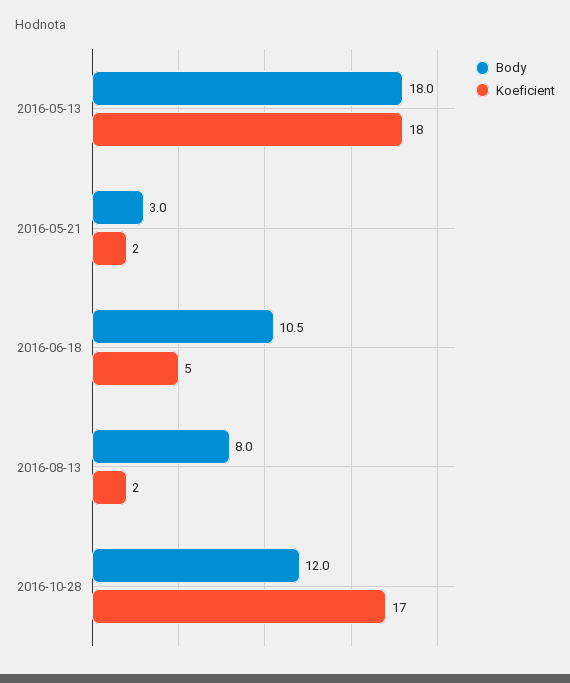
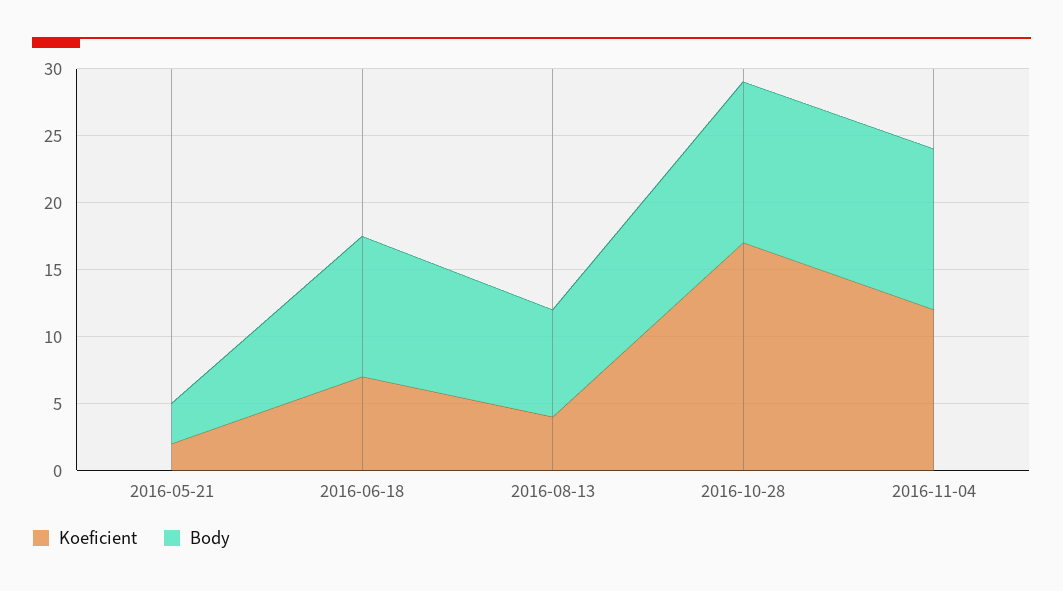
Body, 2016-05-13: 18 -> none
Koeficient, 2016-05-13: 18 -> none
Koeficient, 2016-06-18: 5 -> 7
Koeficient, 2016-08-13: 2 -> 4
Koeficient, 2016-11-04: none -> 12
Body, 2016-11-04: none -> 12

